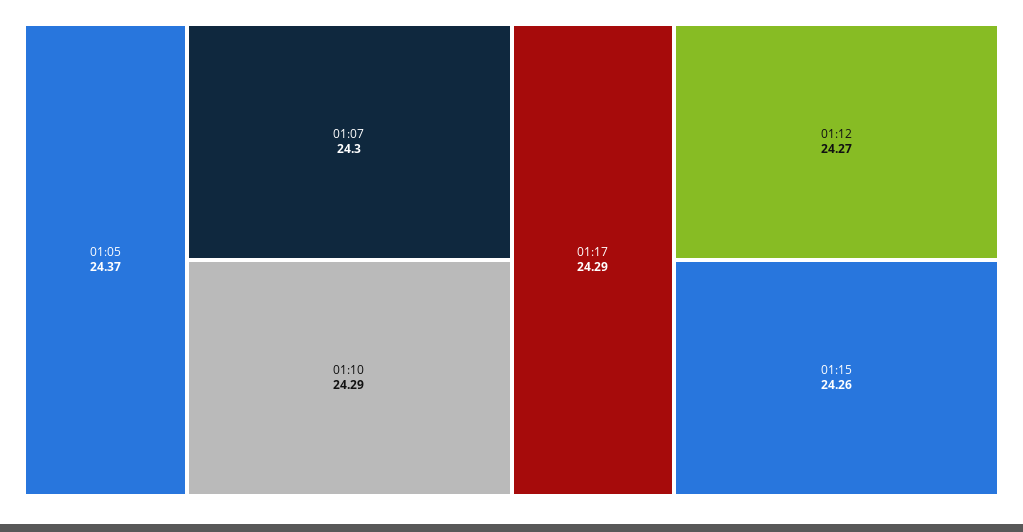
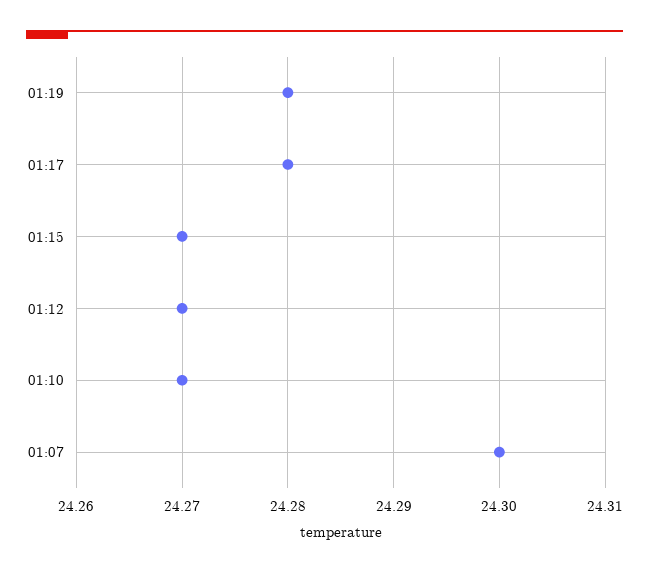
01:05: 24.37 -> none
01:10: 24.29 -> 24.27
01:17: 24.29 -> 24.28
01:15: 24.26 -> 24.27
01:19: none -> 24.28

